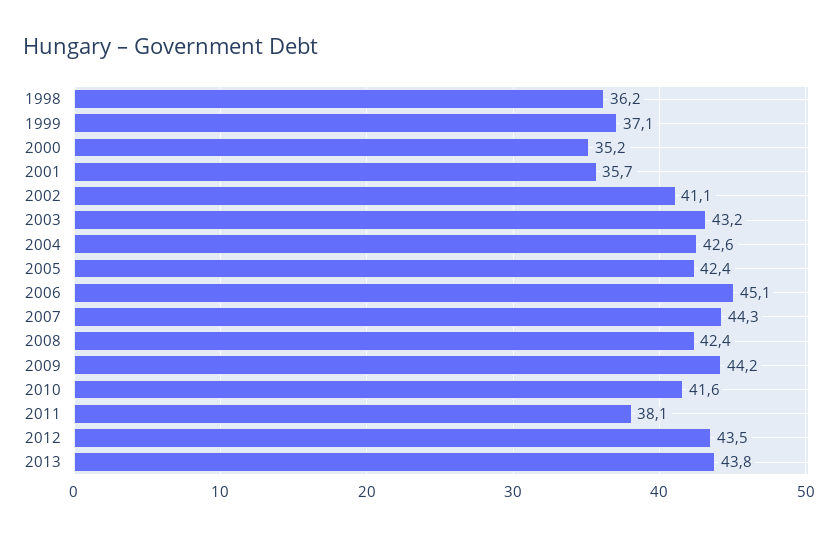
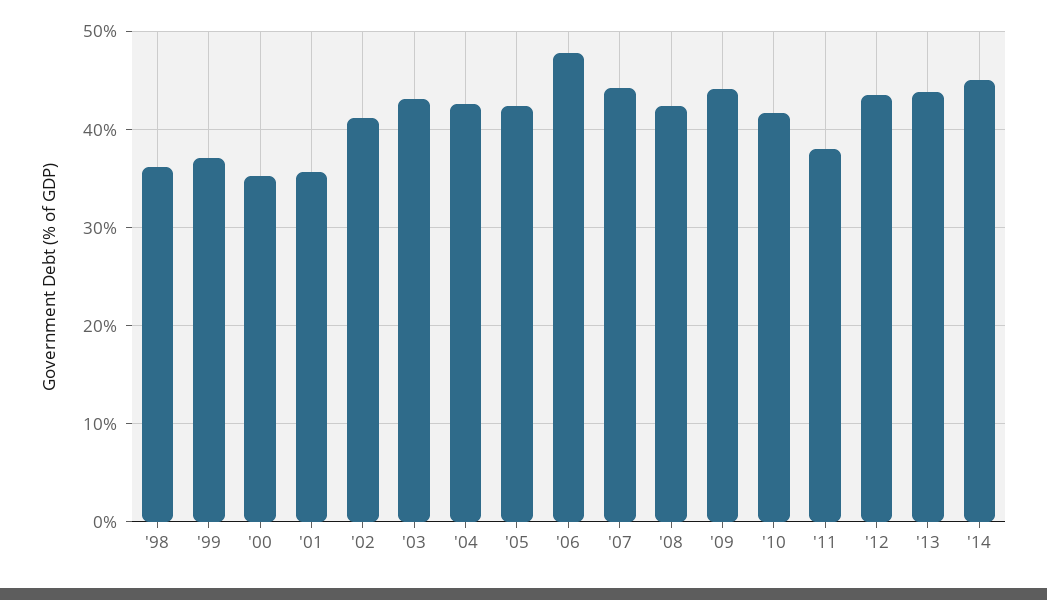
2006: 45.1 -> 48
'14: none -> 45

